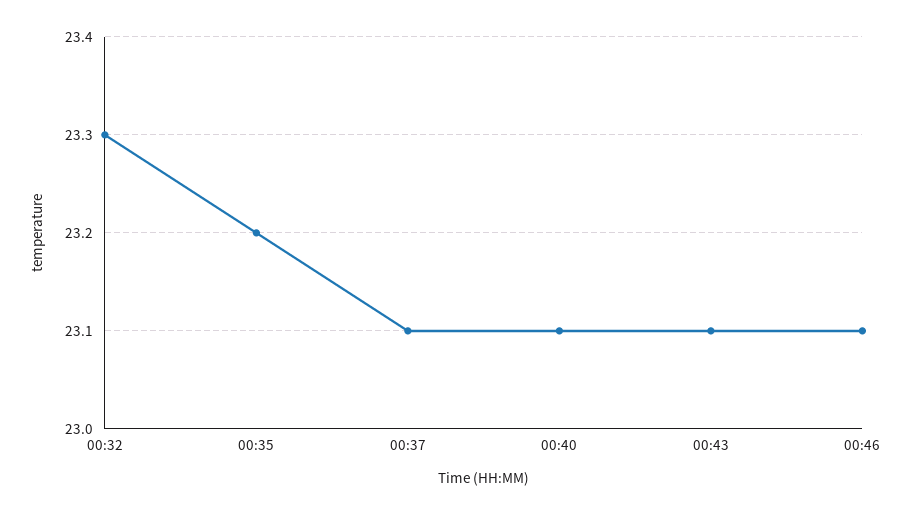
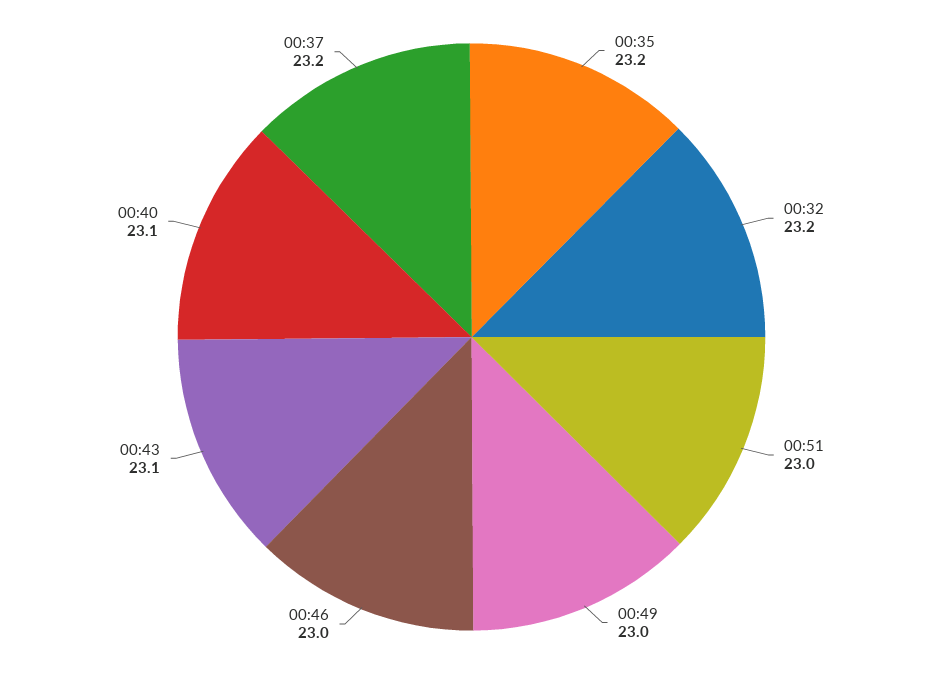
00:32: 23.3 -> 23.2
00:37: 23.1 -> 23.2
00:46: 23.1 -> 23
00:51: none -> 23
00:49: none -> 23

